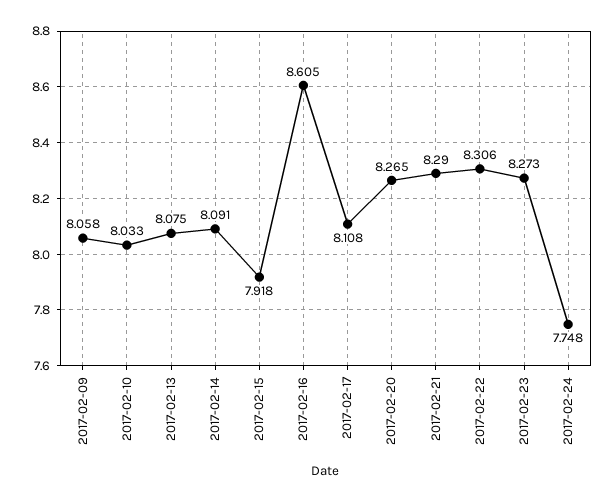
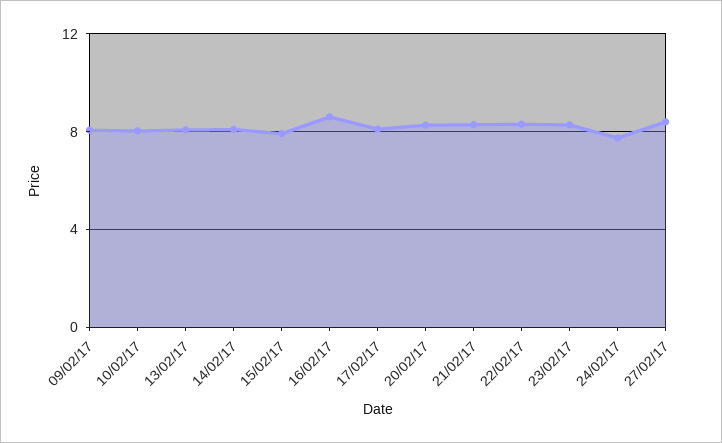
27/02/17: none -> 8.5

